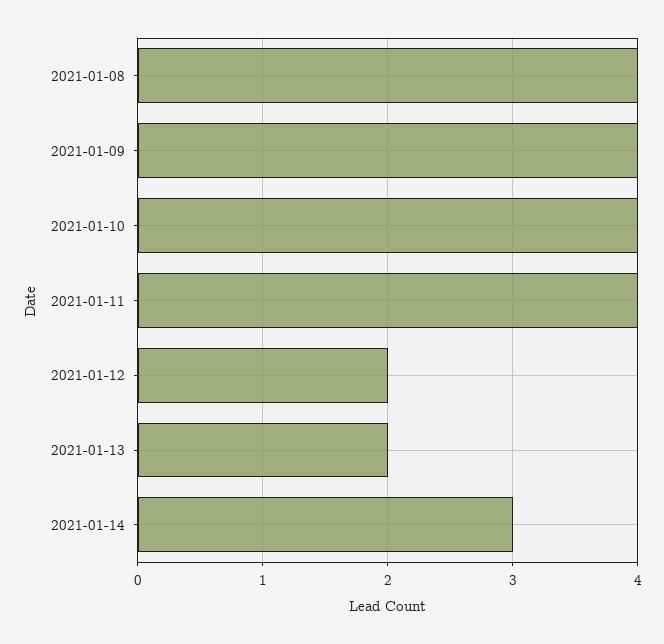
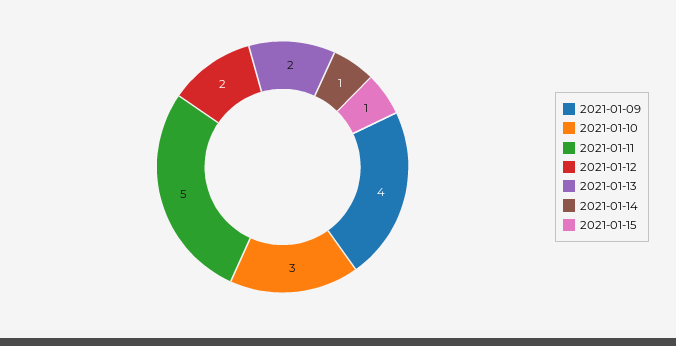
2021-01-08: 4 -> none
2021-01-10: 4 -> 3
2021-01-11: 4 -> 5
2021-01-14: 3 -> 1
2021-01-15: none -> 1

